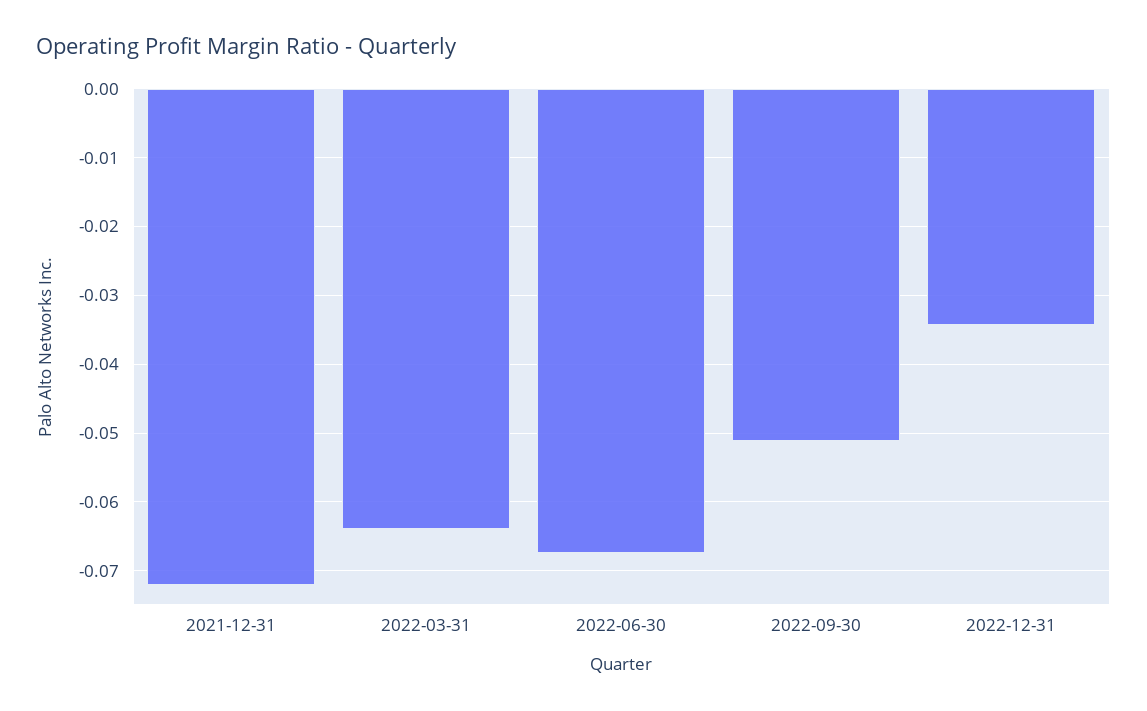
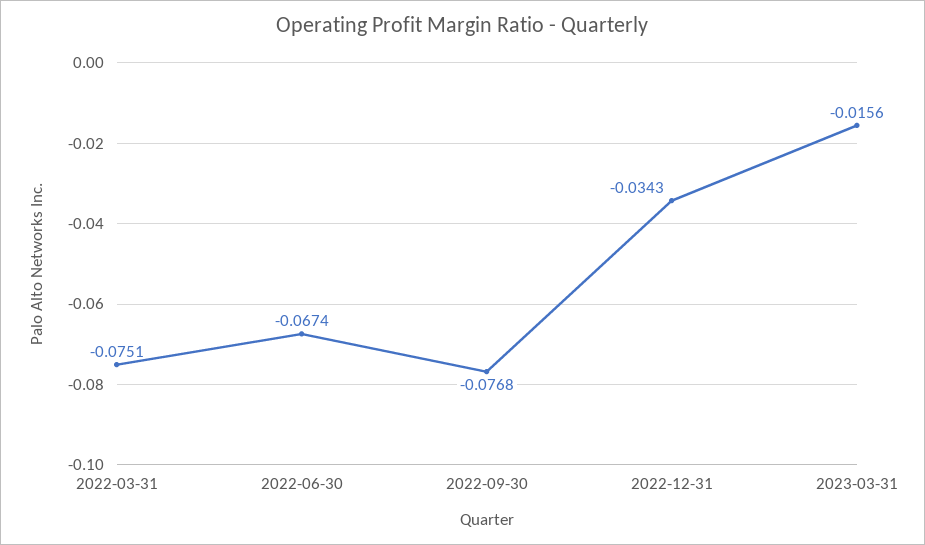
2021-12-31: -0.072 -> none
2022-03-31: -0.064 -> -0.0751
2022-09-30: -0.051 -> -0.0768
2023-03-31: none -> -0.0156

